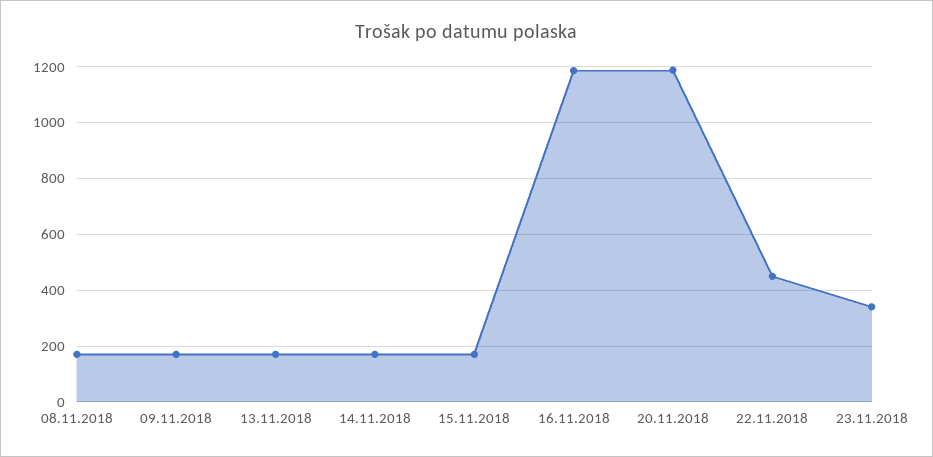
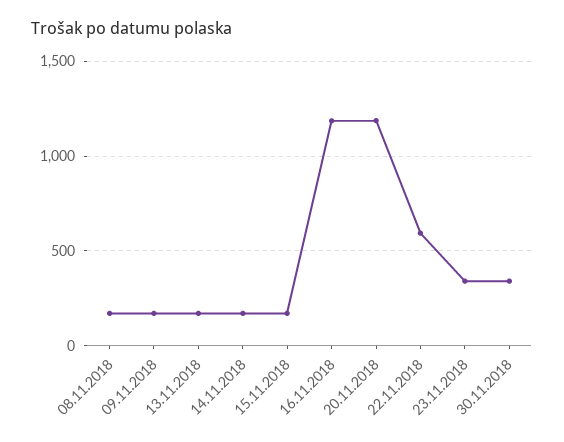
22.11.2018: 450 -> 600
30.11.2018: none -> 350

